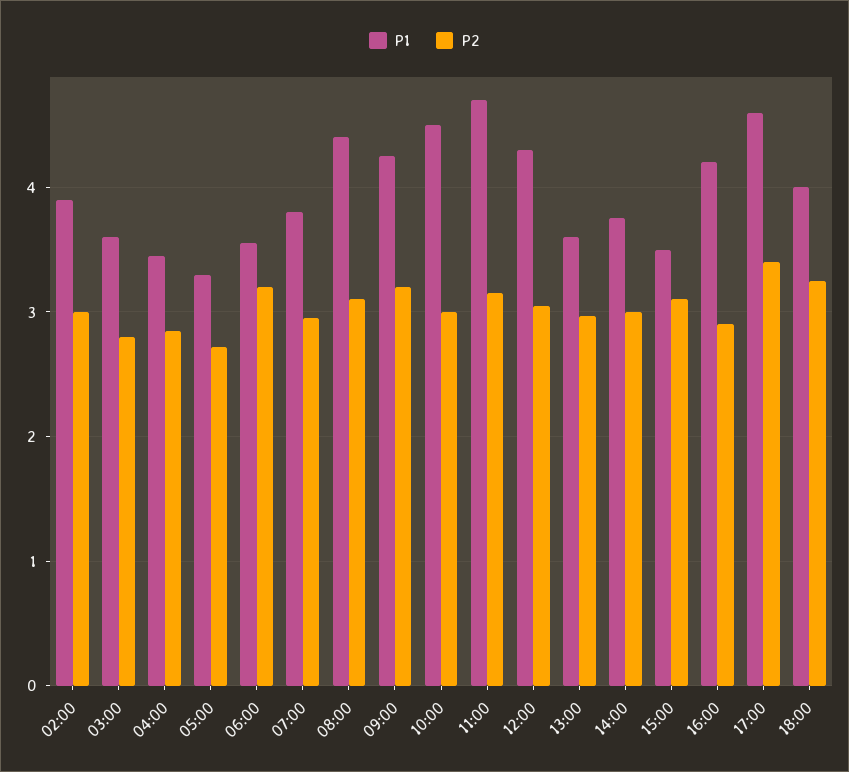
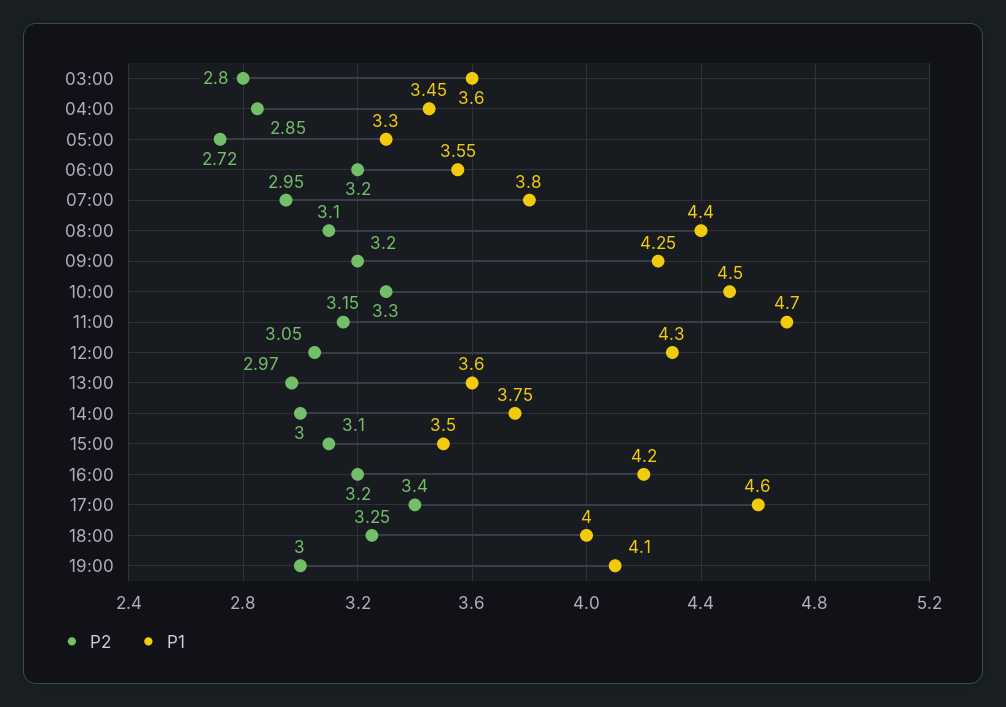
P1, 02:00: 3.9 -> none
P2, 02:00: 3 -> none
P2, 10:00: 3 -> 3.3
P2, 16:00: 2.9 -> 3.2
P2, 19:00: none -> 3
P1, 19:00: none -> 4.1

